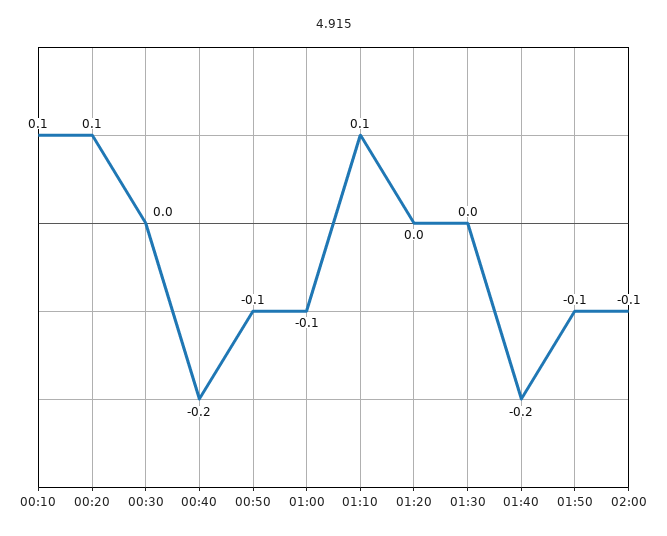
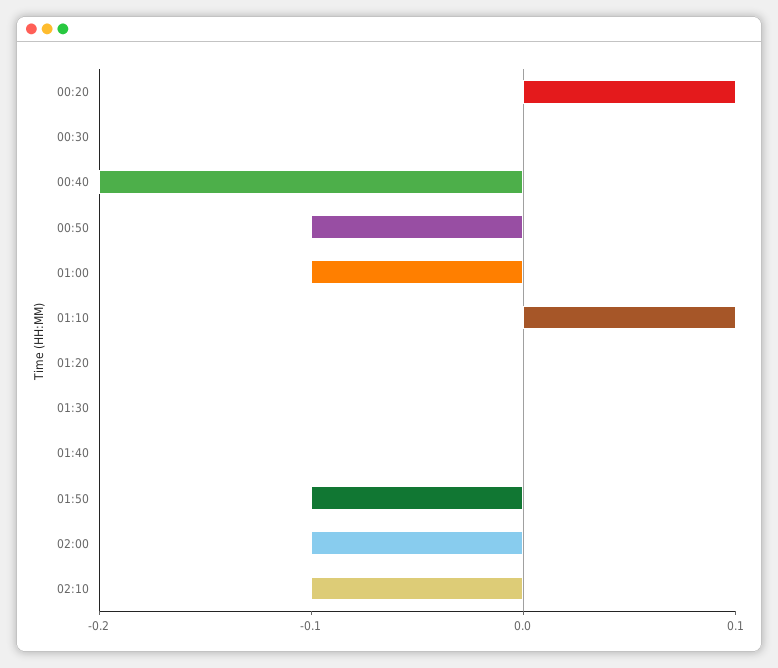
00:10: 0.1 -> none
01:40: -0.2 -> 0
02:10: none -> -0.1

